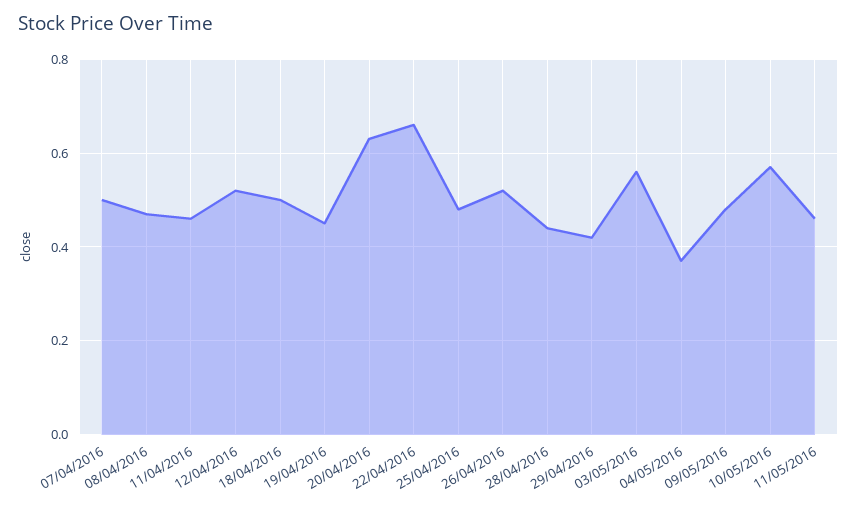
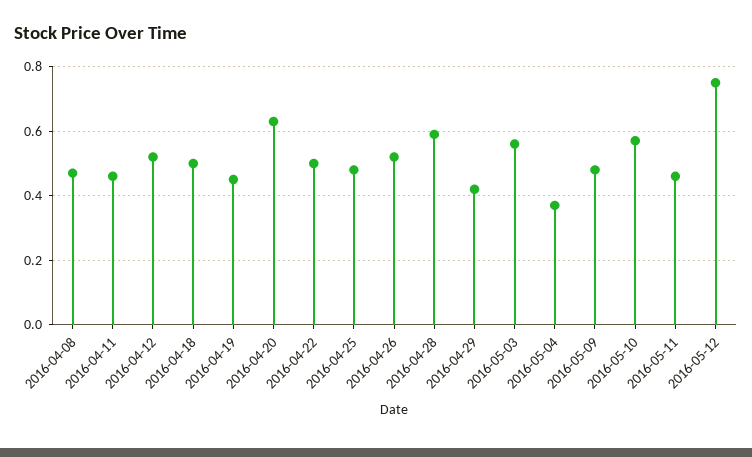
07/04/2016: 0.5 -> none
22/04/2016: 0.65 -> 0.5
28/04/2016: 0.45 -> 0.6
2016-05-12: none -> 0.75

